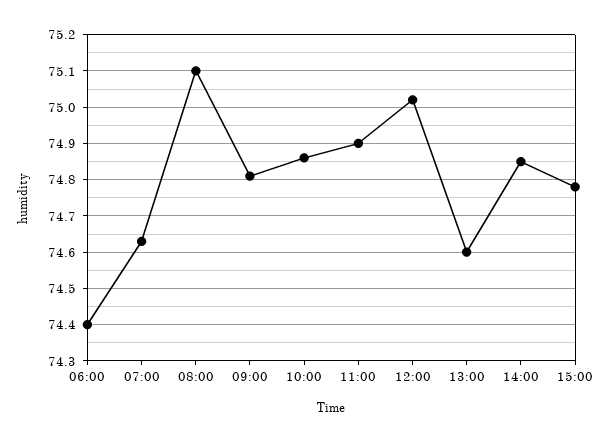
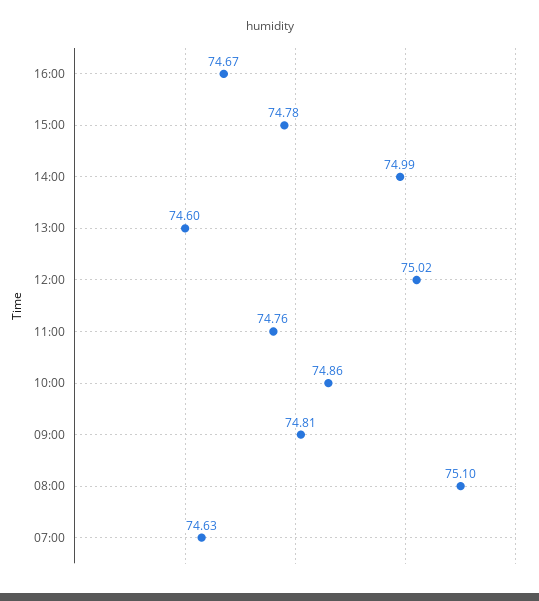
06:00: 74.4 -> none
11:00: 74.9 -> 74.76
14:00: 74.85 -> 74.99
16:00: none -> 74.67

